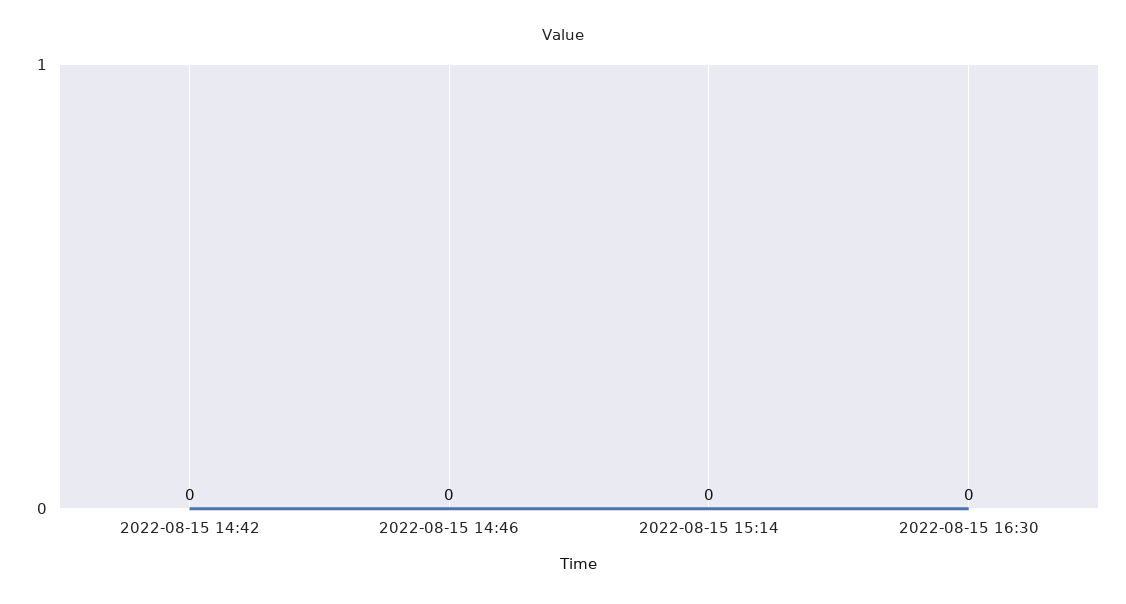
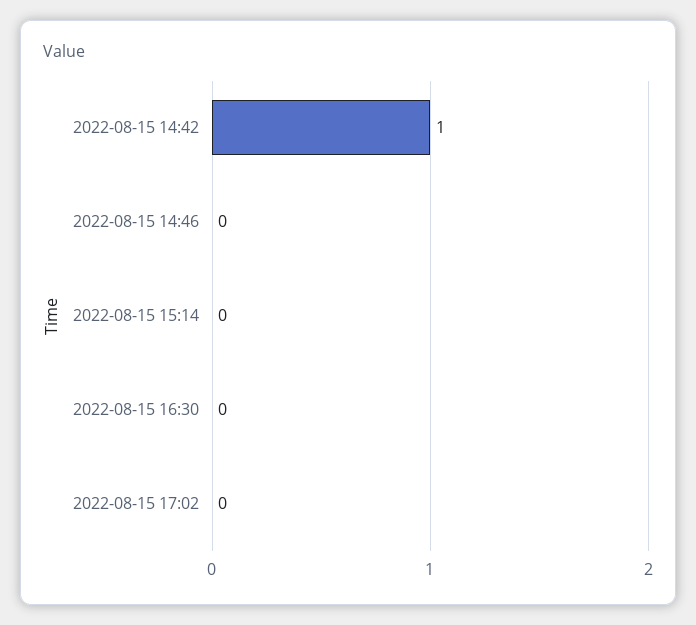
2022-08-15 14:42: 0 -> 1
2022-08-15 17:02: none -> 0

